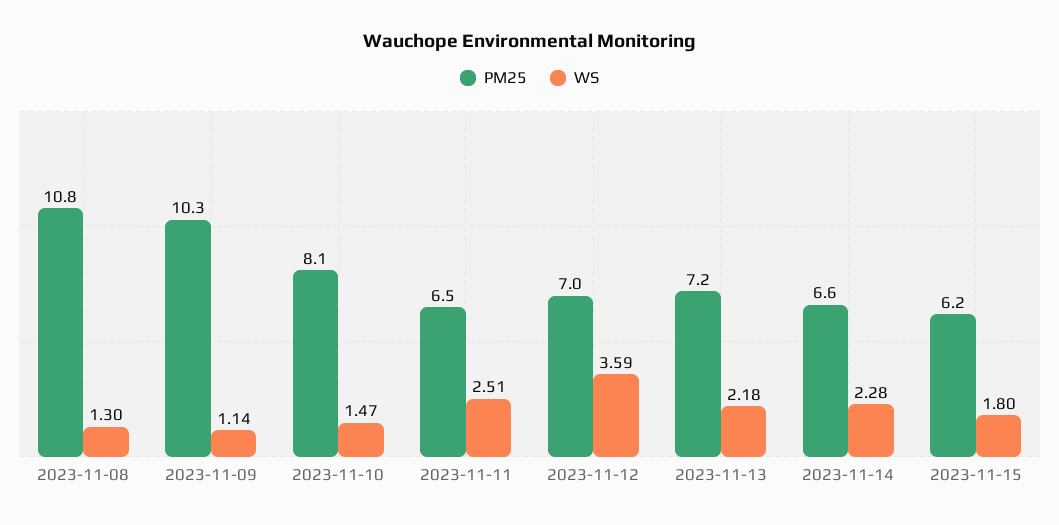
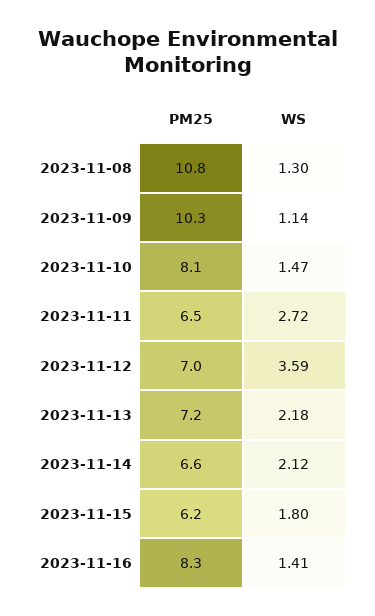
WS, 2023-11-11: 2.51 -> 2.72
WS, 2023-11-14: 2.28 -> 2.12
PM25, 2023-11-16: none -> 8.3
WS, 2023-11-16: none -> 1.41

